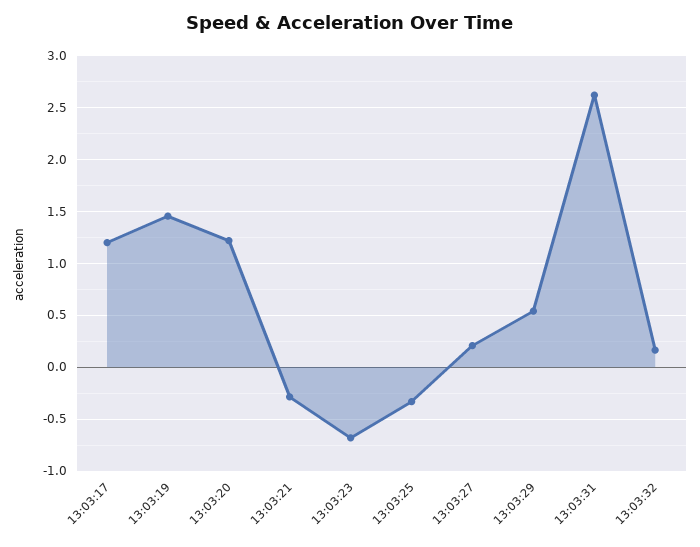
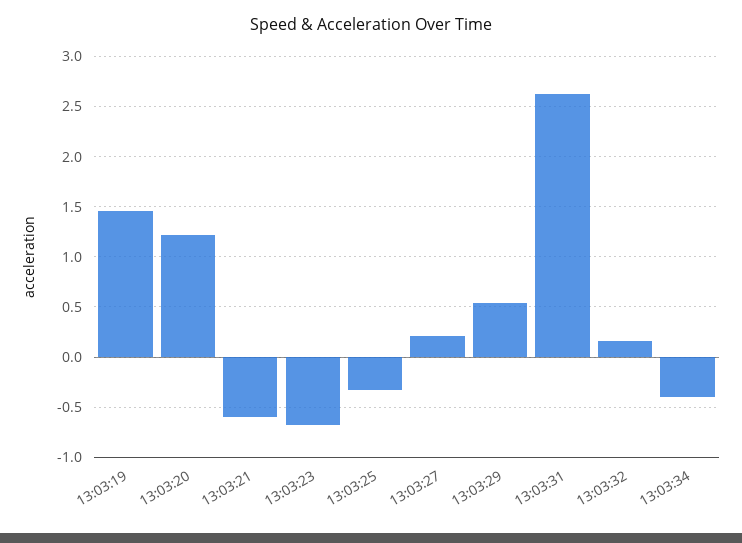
13:03:17: 1.2 -> none
13:03:21: -0.3 -> -0.6
13:03:34: none -> -0.4

